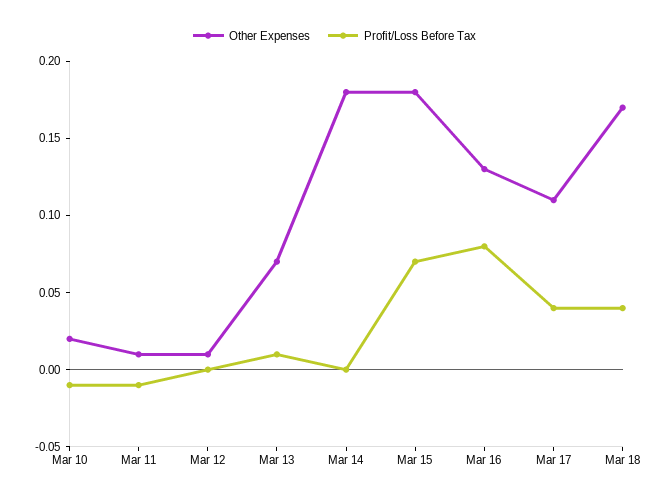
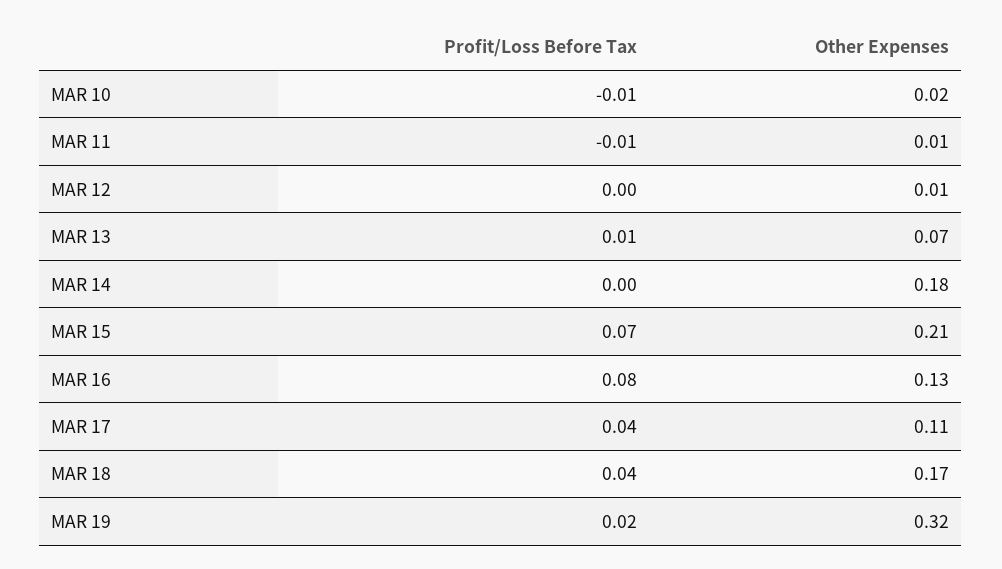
Other Expenses, Mar 15: 0.18 -> 0.21
Profit/Loss Before Tax, MAR 19: none -> 0.02
Other Expenses, MAR 19: none -> 0.32

